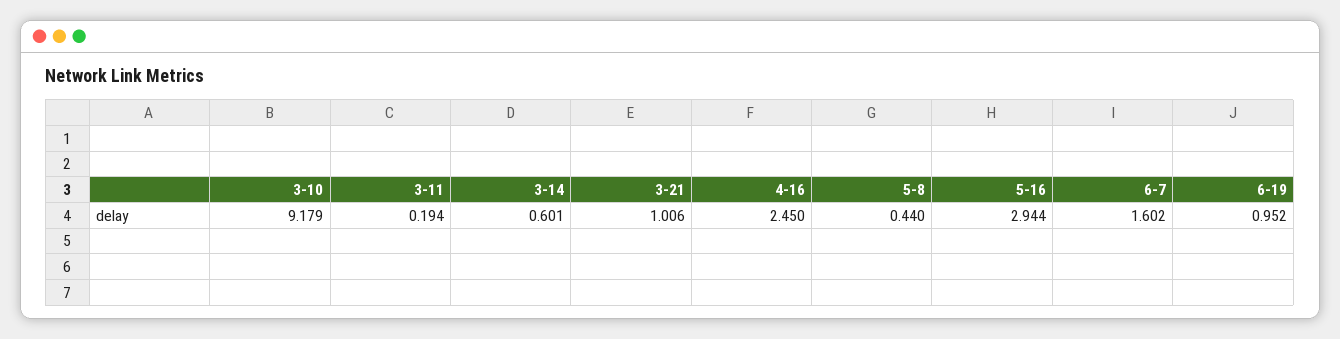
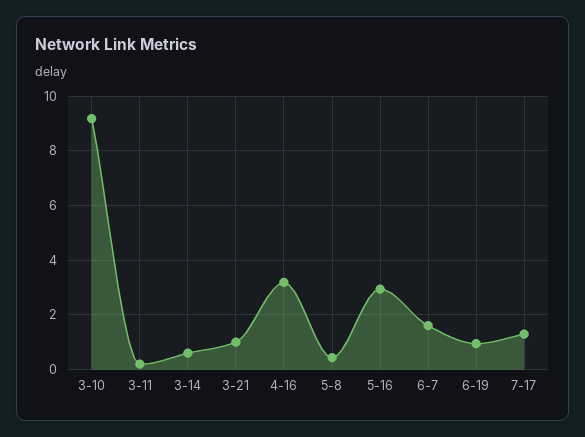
4-16: 2.45 -> 3.25
7-17: none -> 1.25

